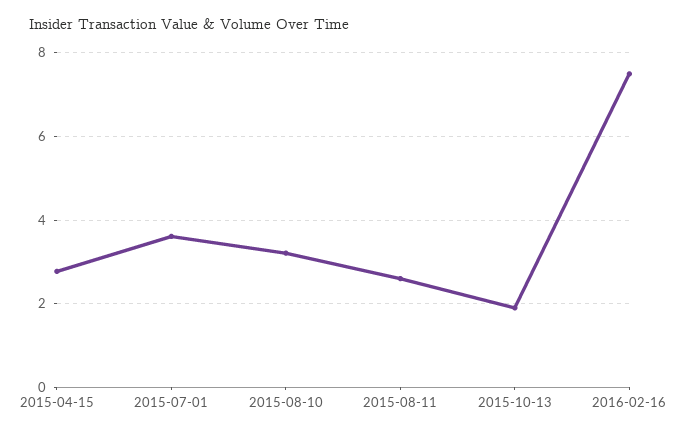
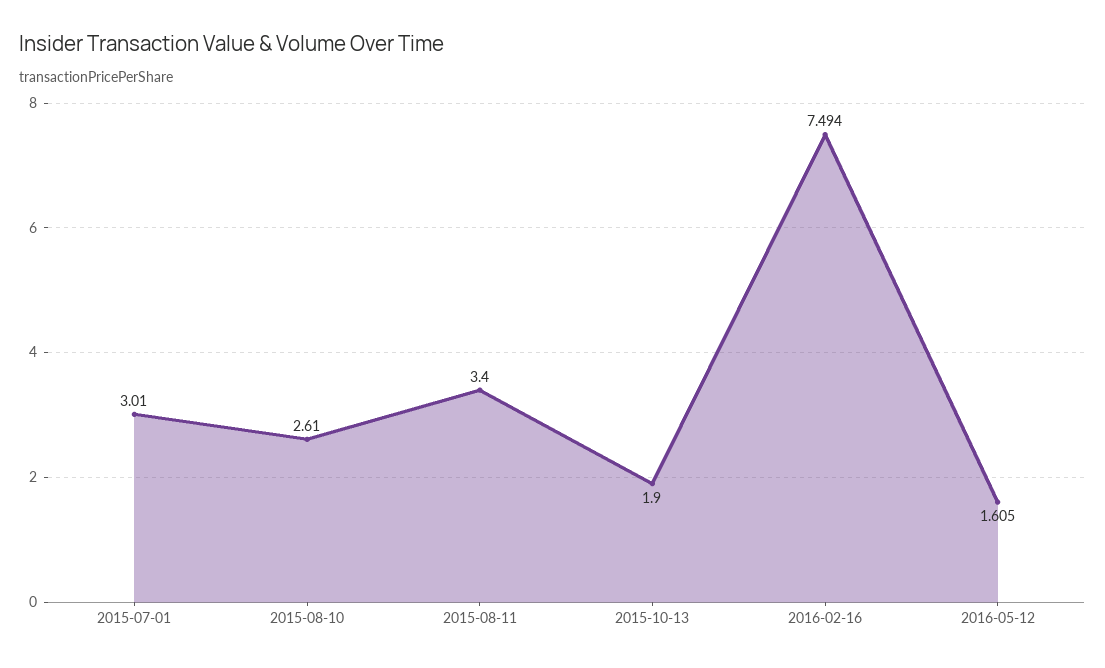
2015-04-15: 2.8 -> none
2015-07-01: 3.6 -> 3.01
2015-08-10: 3.2 -> 2.61
2015-08-11: 2.6 -> 3.4
2016-05-12: none -> 1.605

